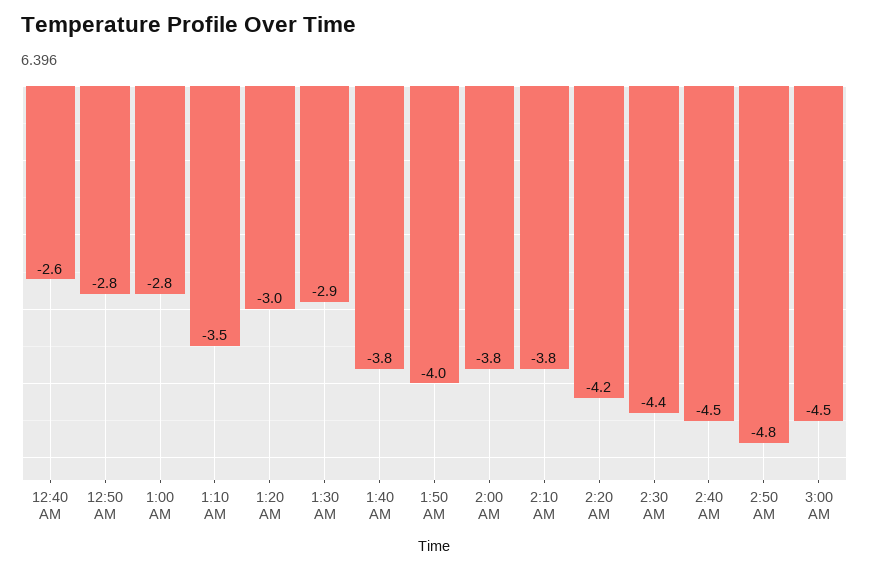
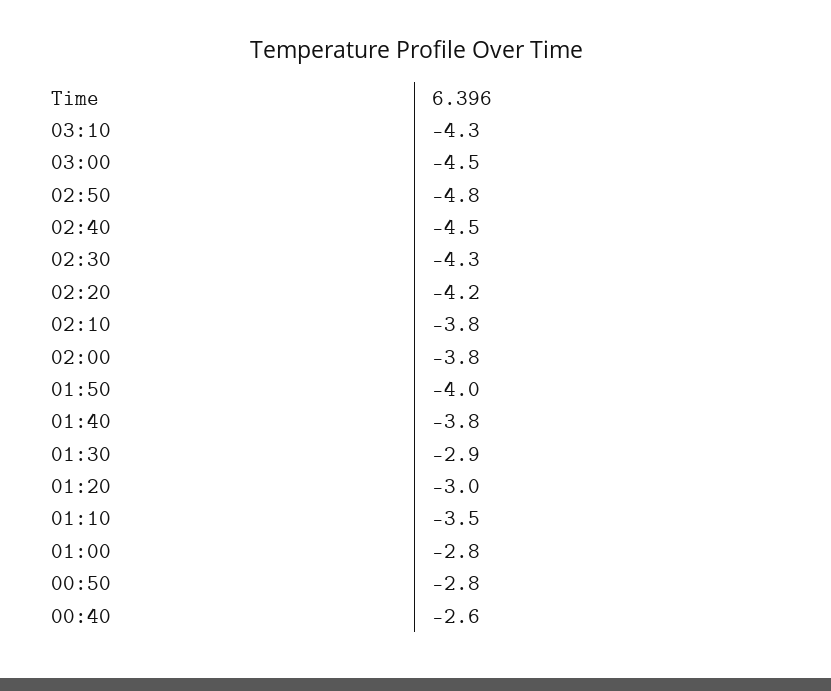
2:30 AM: -4.4 -> -4.3
03:10: none -> -4.3

